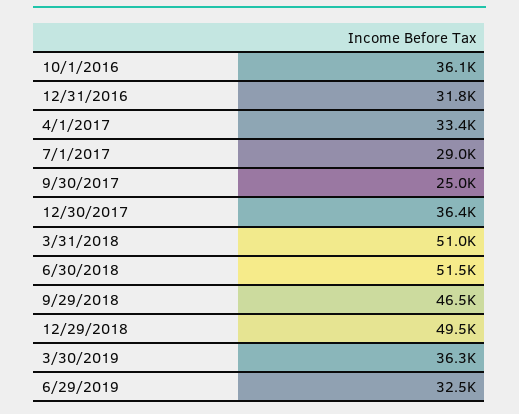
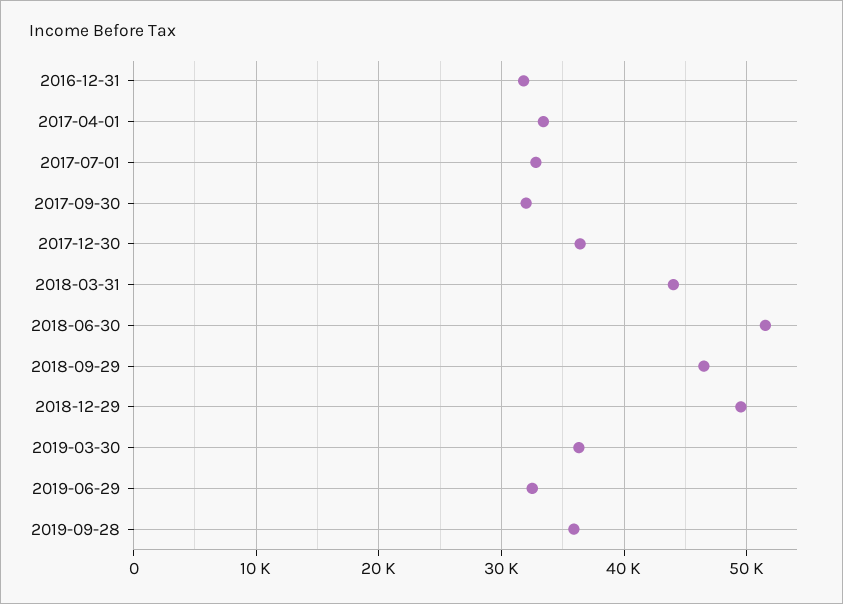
10/1/2016: 36100 -> none
7/1/2017: 29000 -> 33000
9/30/2017: 25000 -> 32000
3/31/2018: 51000 -> 44000
2019-09-28: none -> 36000

